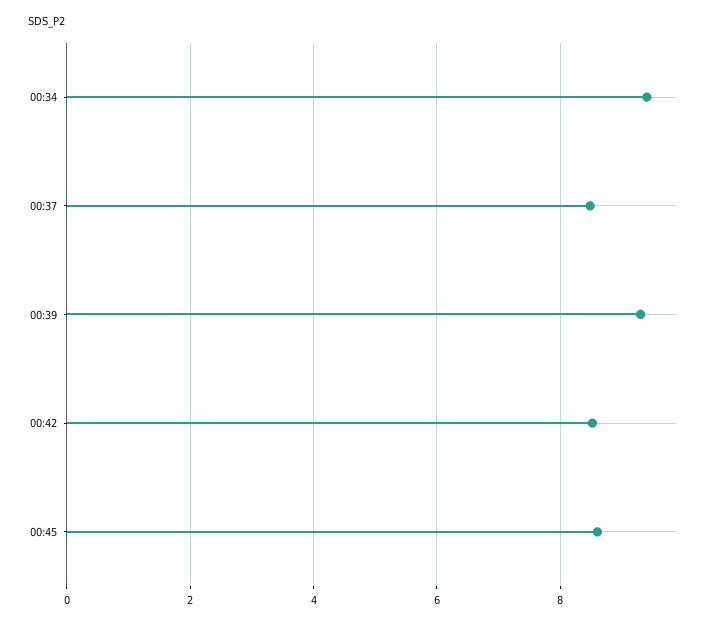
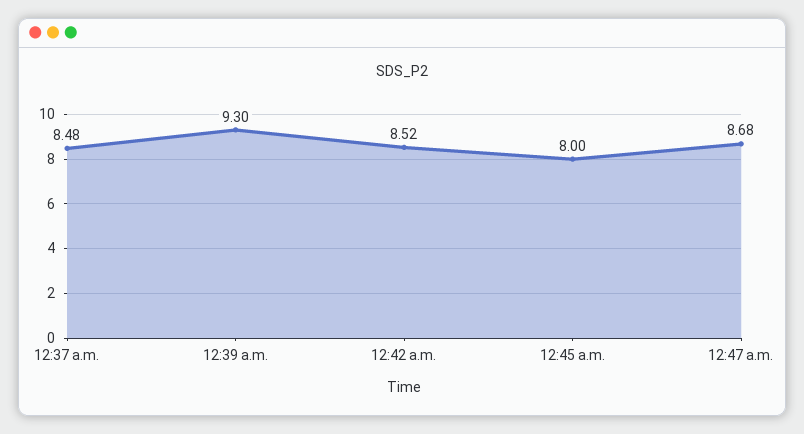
00:34: 9.4 -> none
00:45: 8.6 -> 8
12:47 a.m.: none -> 8.68

